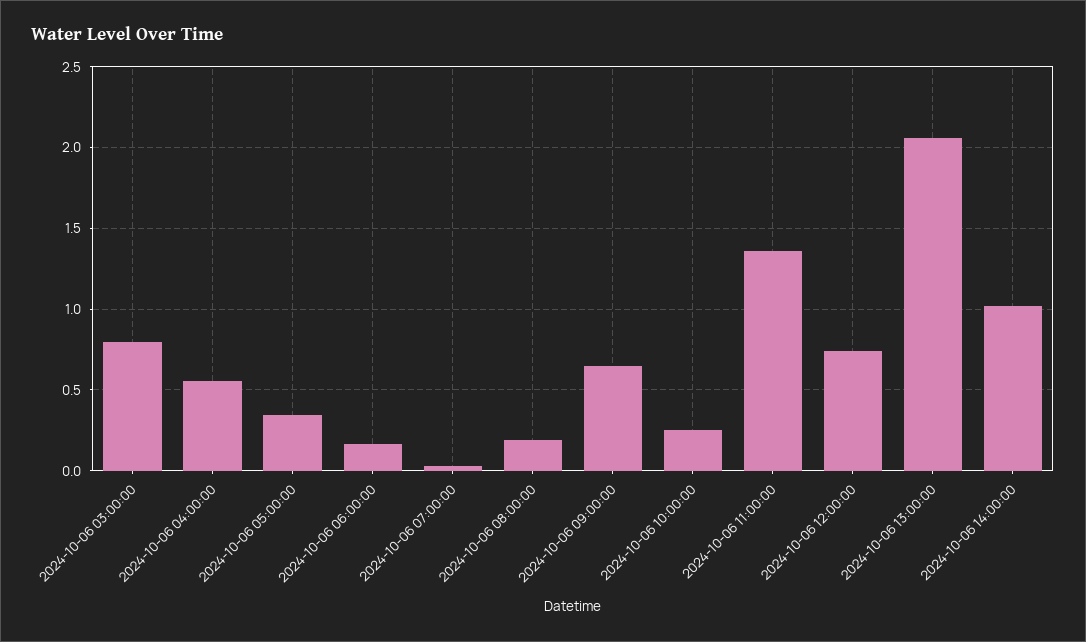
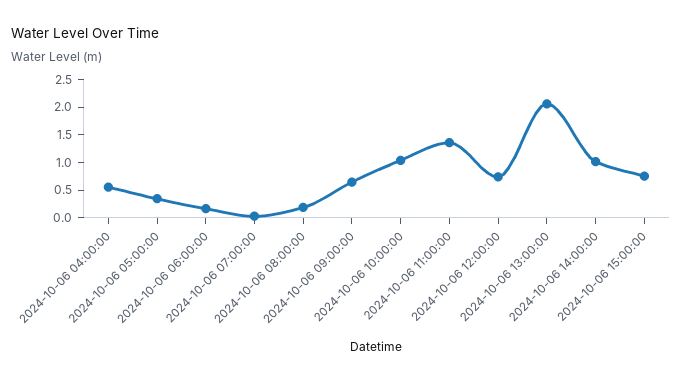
2024-10-06 03:00:00: 0.8 -> none
2024-10-06 10:00:00: 0.25 -> 1
2024-10-06 15:00:00: none -> 0.75

